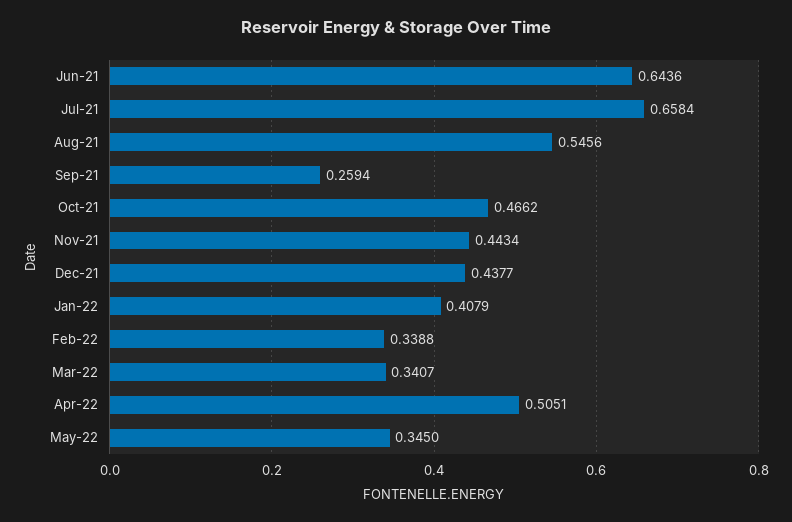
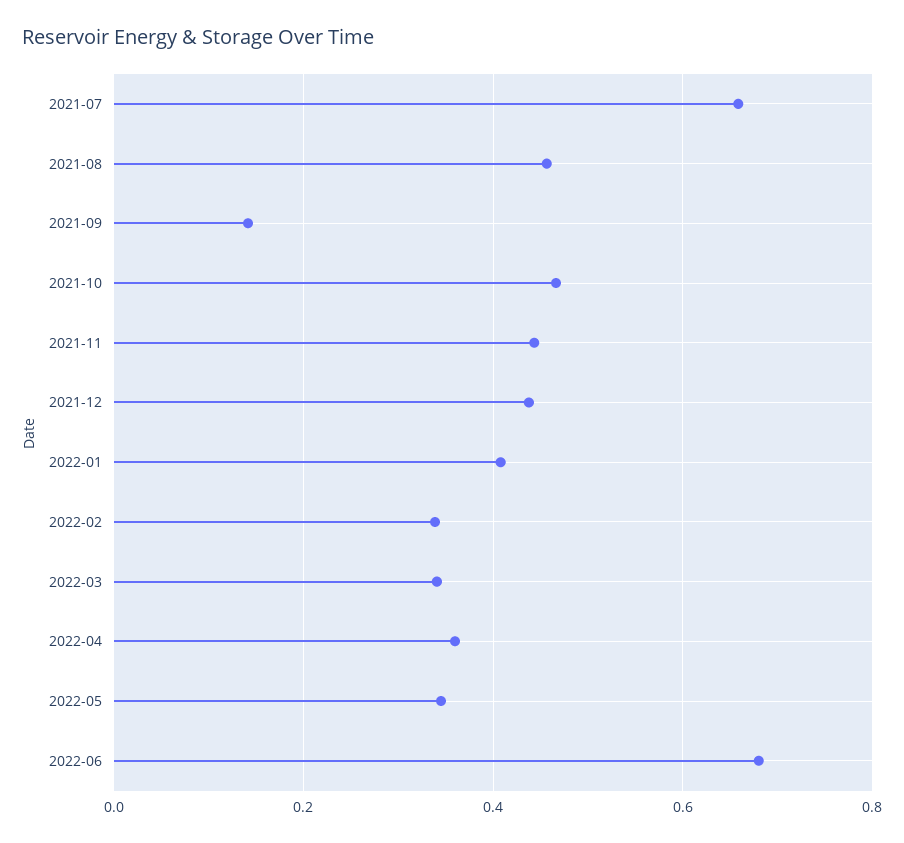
Jun-21: 0.6436 -> none
Aug-21: 0.5456 -> 0.46
Sep-21: 0.2594 -> 0.14
Apr-22: 0.5051 -> 0.36
2022-06: none -> 0.68

